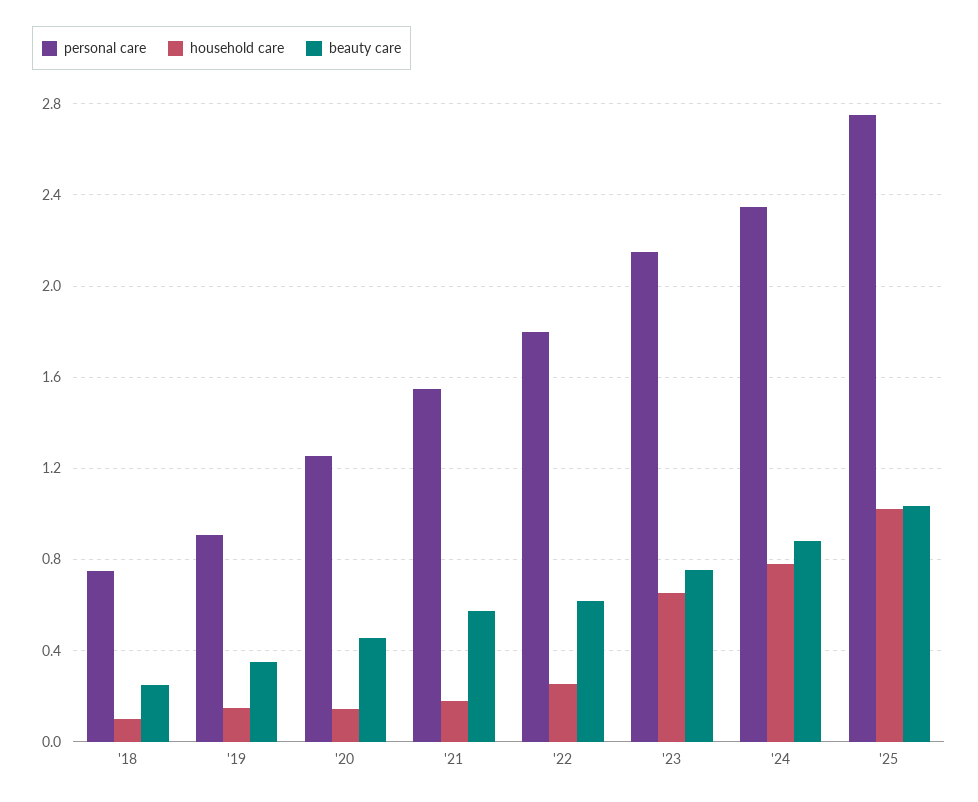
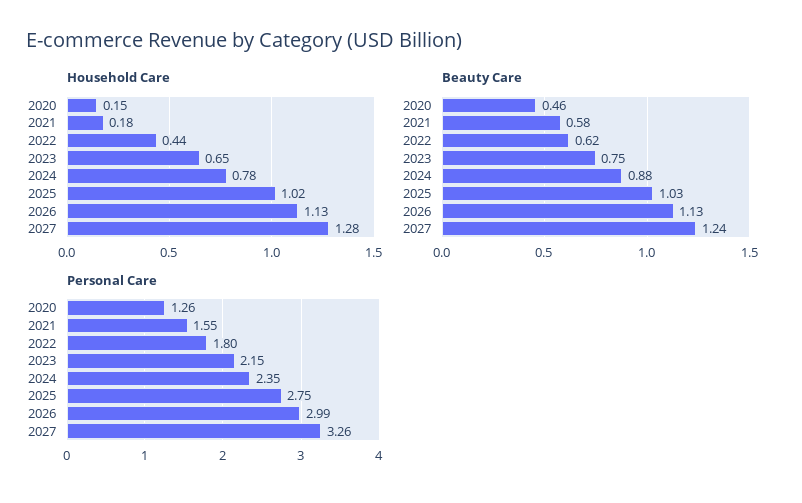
personal care, '18: 0.75 -> none
household care, '18: 0.1 -> none
beauty care, '18: 0.25 -> none
personal care, '19: 0.9 -> none
household care, '19: 0.15 -> none
beauty care, '19: 0.35 -> none
household care, '22: 0.25 -> 0.44
household care, 2026: none -> 1.13
household care, 2027: none -> 1.28
beauty care, 2026: none -> 1.13
beauty care, 2027: none -> 1.24
personal care, 2026: none -> 2.99
personal care, 2027: none -> 3.26

